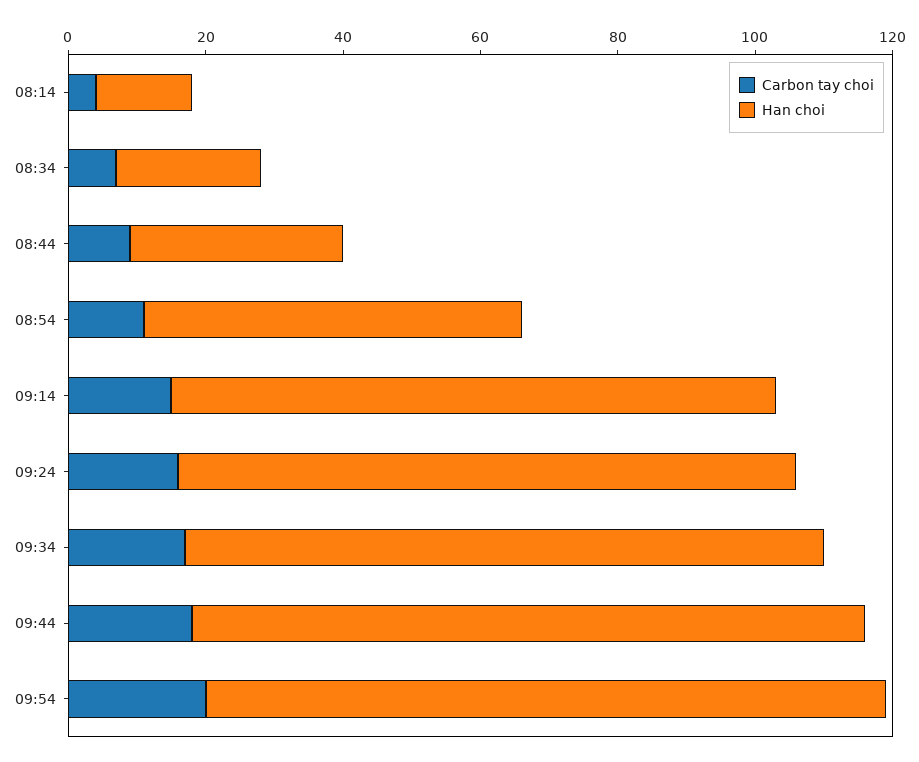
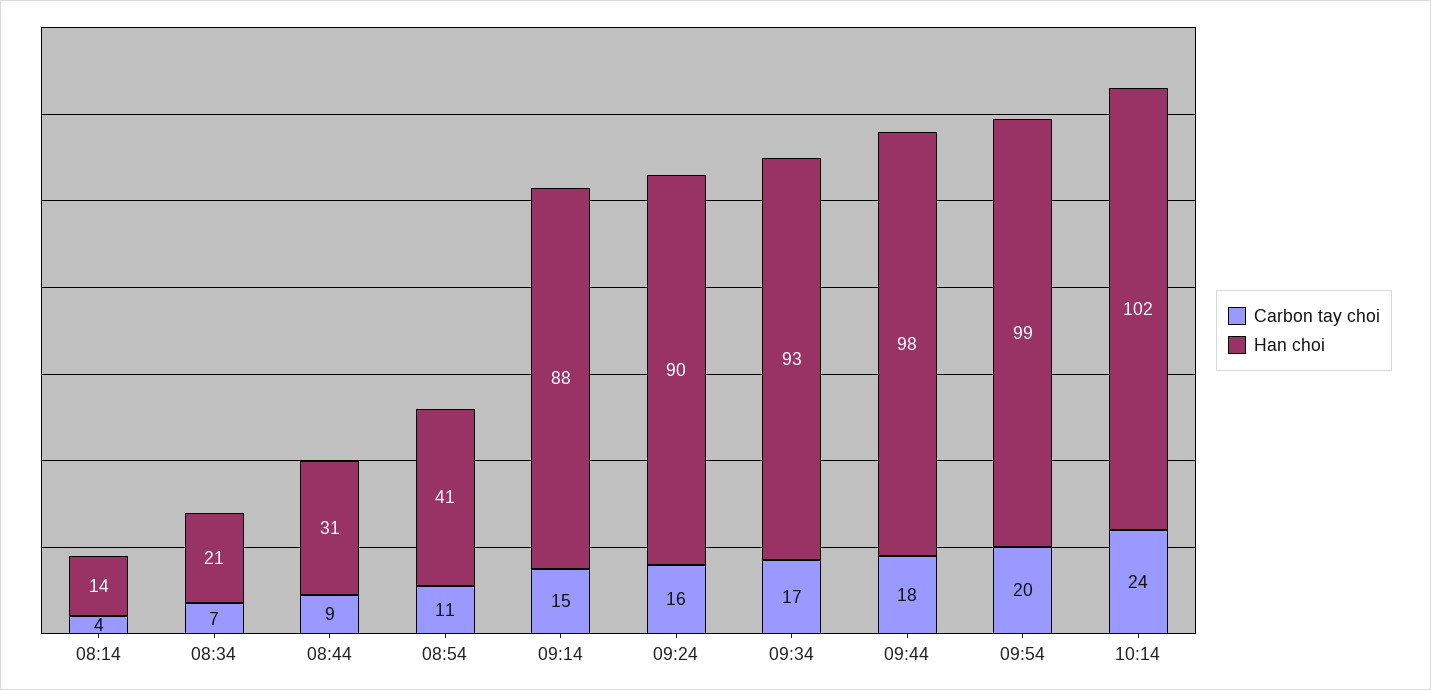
Han choi, 08:54: 55 -> 41
Carbon tay choi, 10:14: none -> 24
Han choi, 10:14: none -> 102

